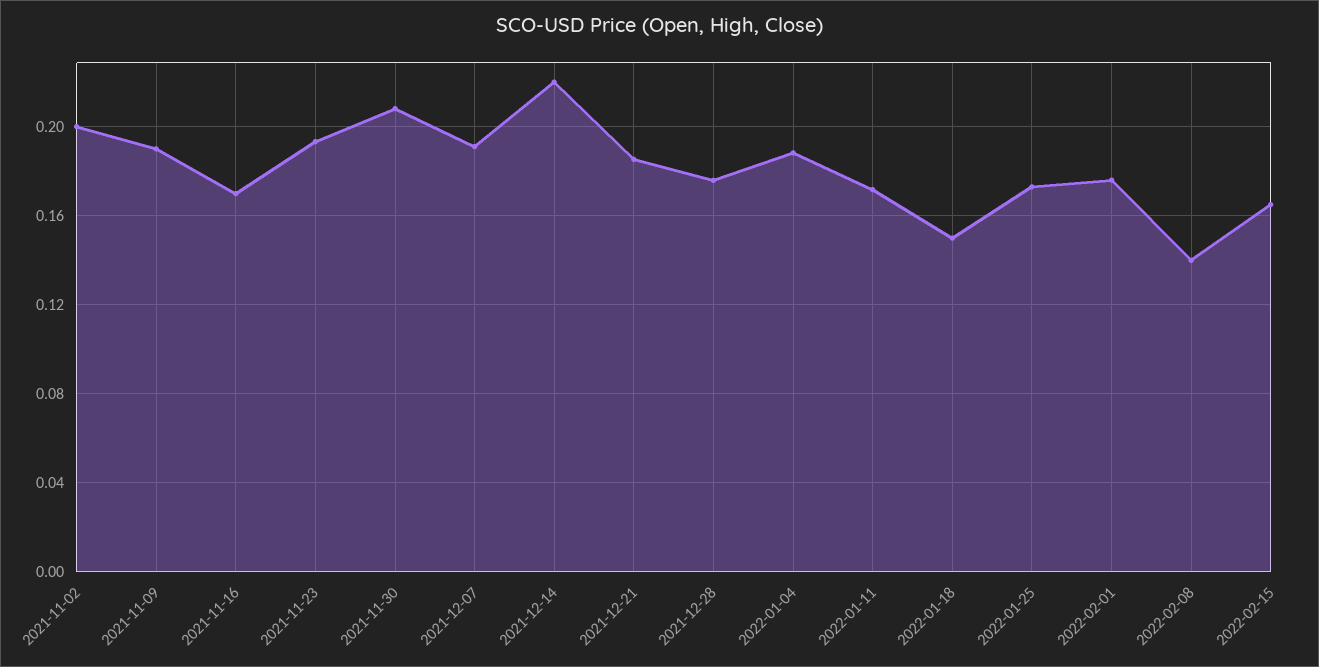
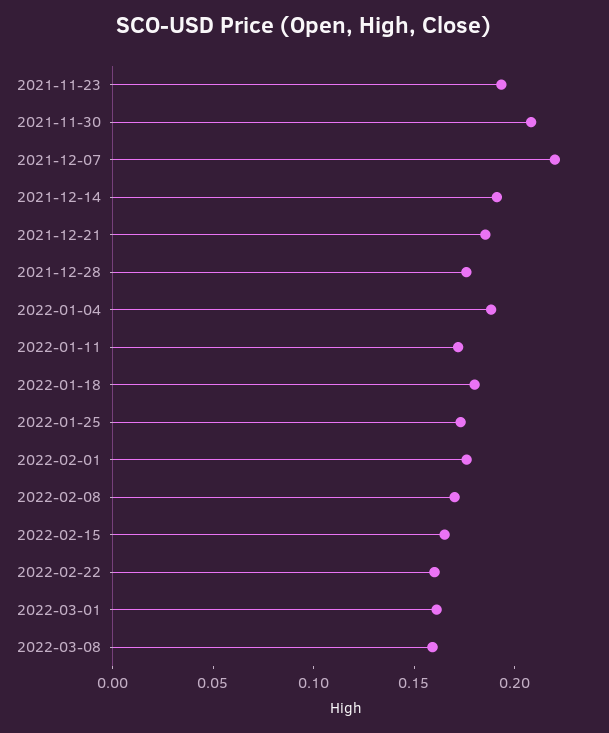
2021-11-02: 0.2 -> none
2021-11-09: 0.19 -> none
2021-11-16: 0.17 -> none
2021-12-07: 0.19 -> 0.22
2021-12-14: 0.22 -> 0.19
2022-01-18: 0.15 -> 0.18
2022-02-08: 0.14 -> 0.17
2022-02-22: none -> 0.16
2022-03-01: none -> 0.16
2022-03-08: none -> 0.16

